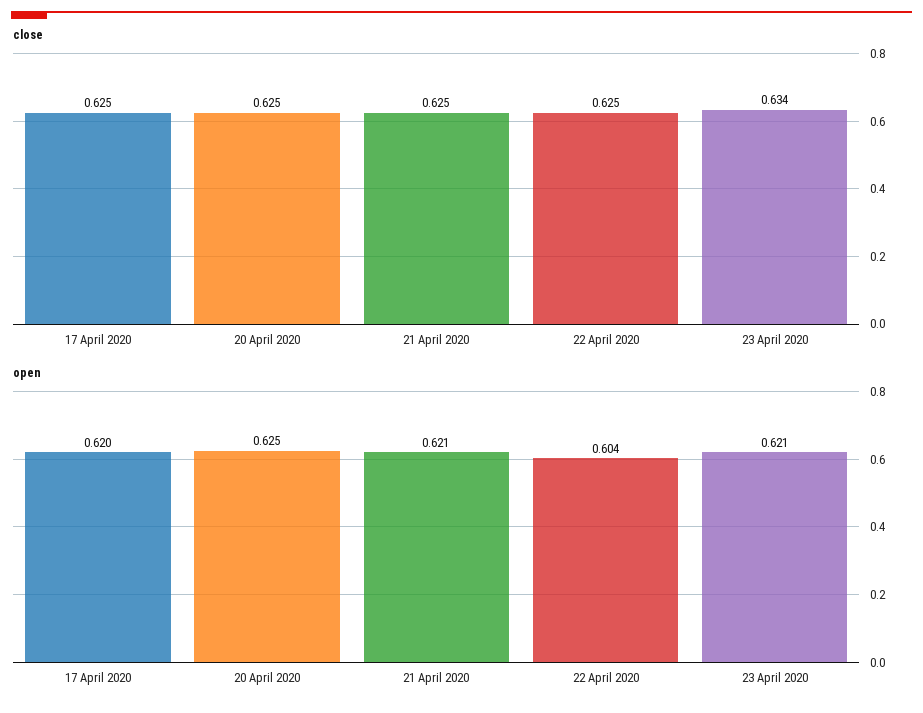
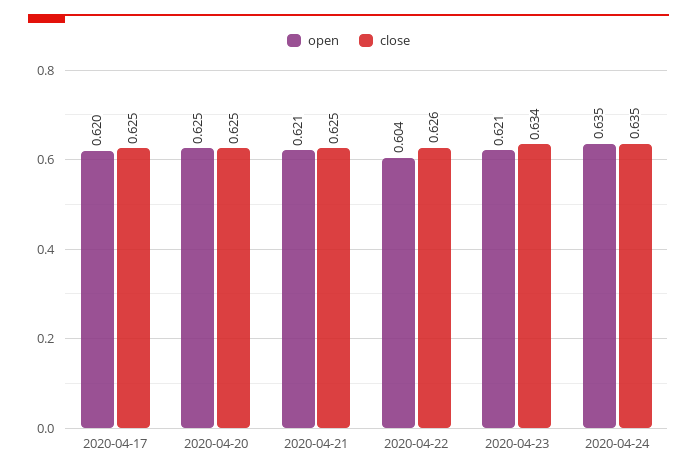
close, 22 April 2020: 0.625 -> 0.626
open, 2020-04-24: none -> 0.635
close, 2020-04-24: none -> 0.635

